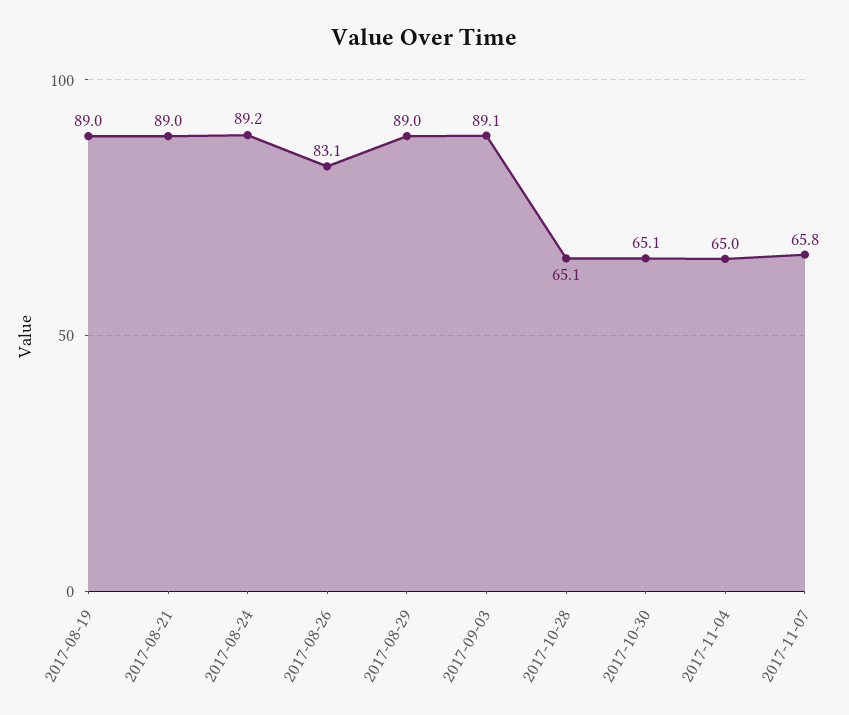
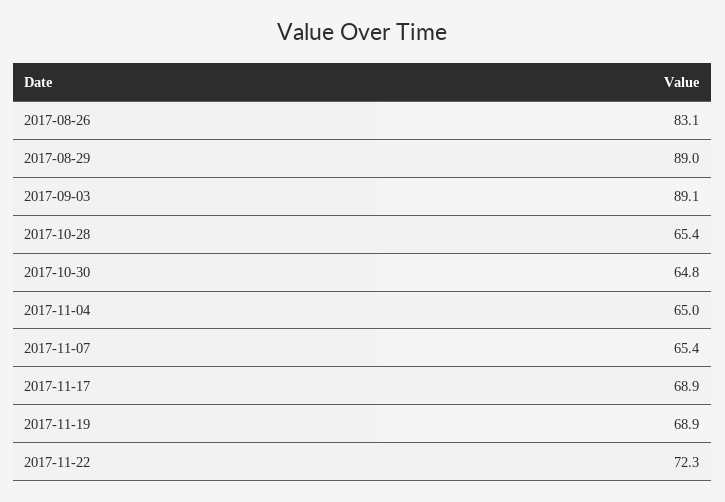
2017-08-19: 89 -> none
2017-08-21: 89 -> none
2017-08-24: 89.2 -> none
2017-10-28: 65.1 -> 65.4
2017-10-30: 65.1 -> 64.8
2017-11-07: 65.8 -> 65.4
2017-11-17: none -> 68.9
2017-11-19: none -> 68.9
2017-11-22: none -> 72.3

